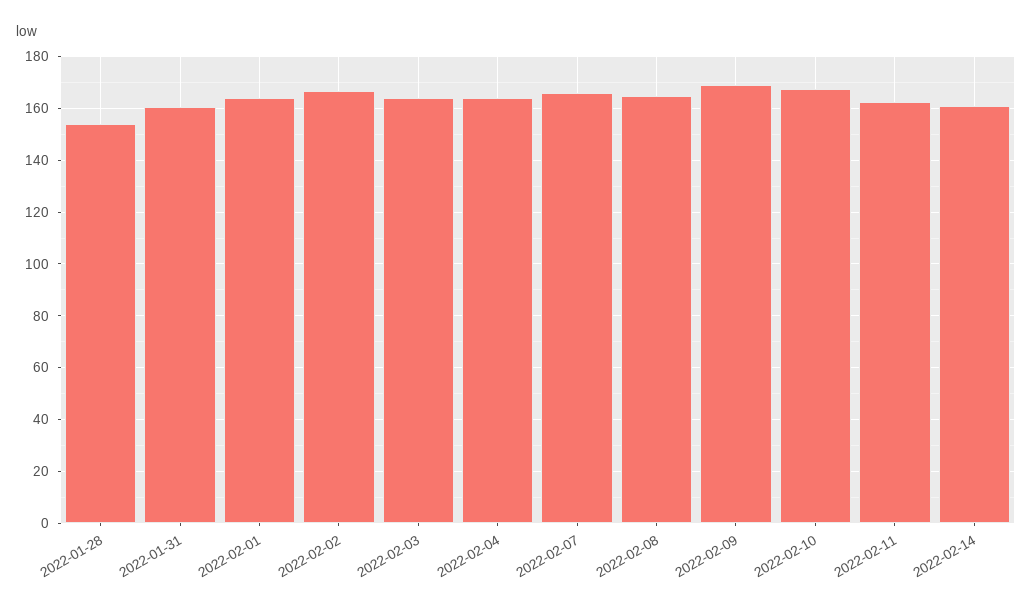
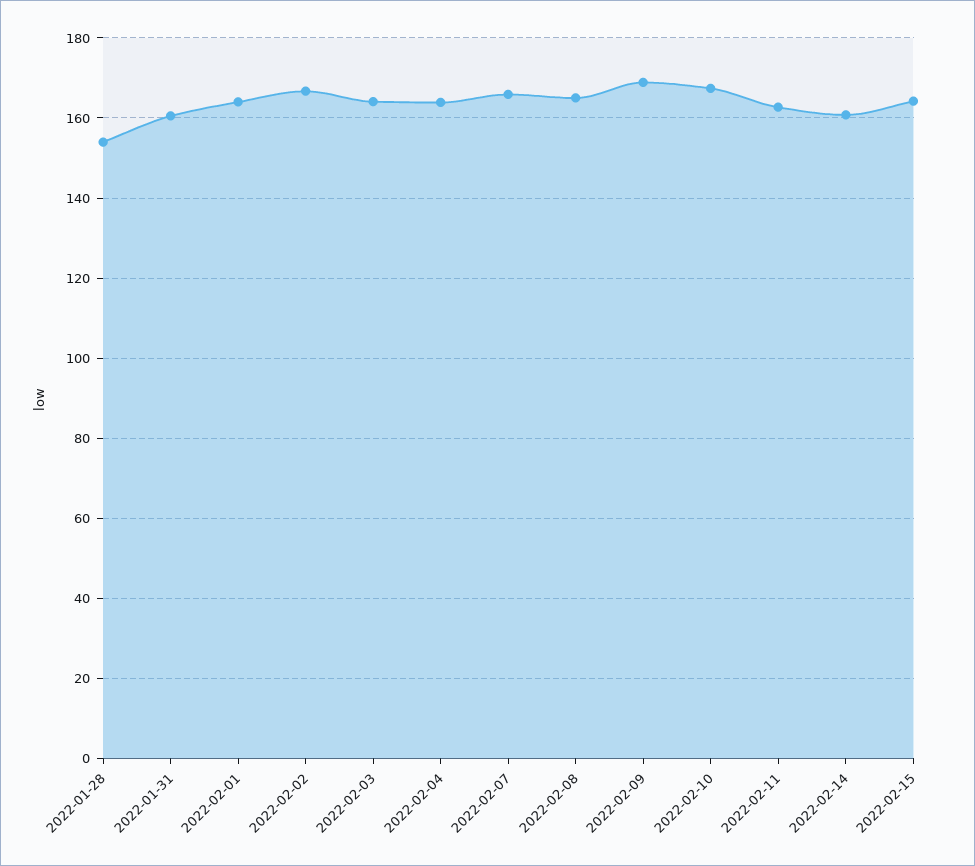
2022-02-15: none -> 164

